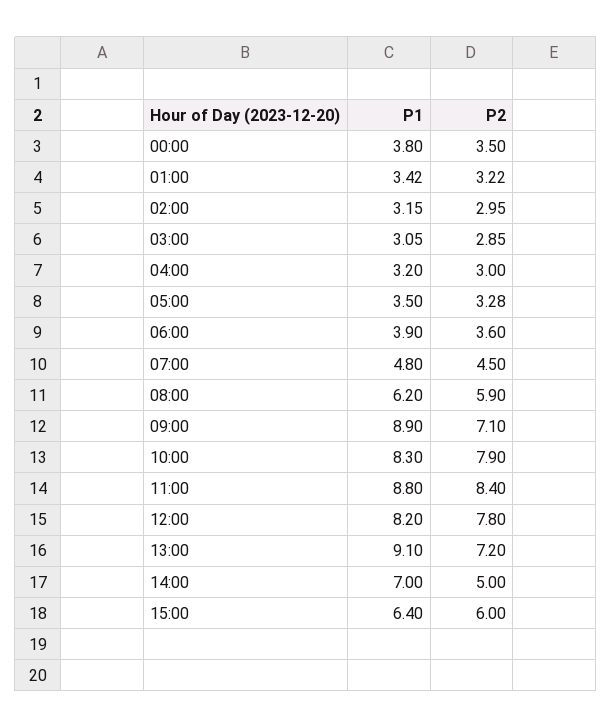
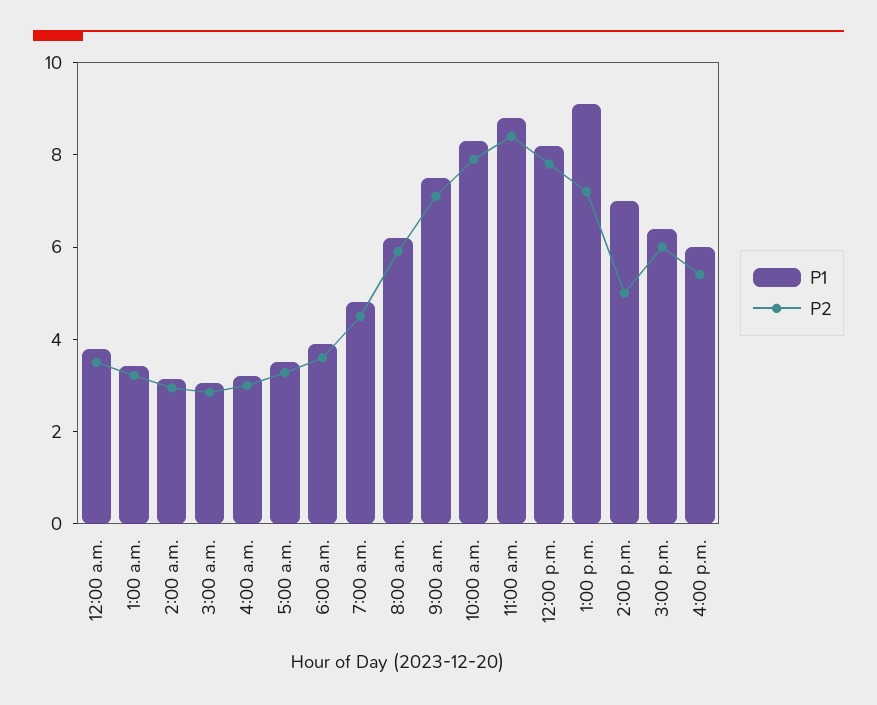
P1, 09:00: 8.9 -> 7.5
P1, 4:00 p.m.: none -> 6
P2, 4:00 p.m.: none -> 5.5

